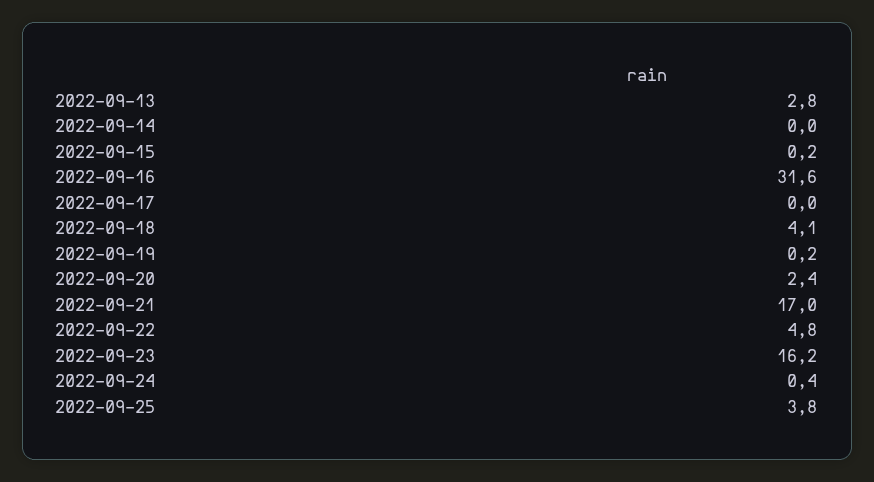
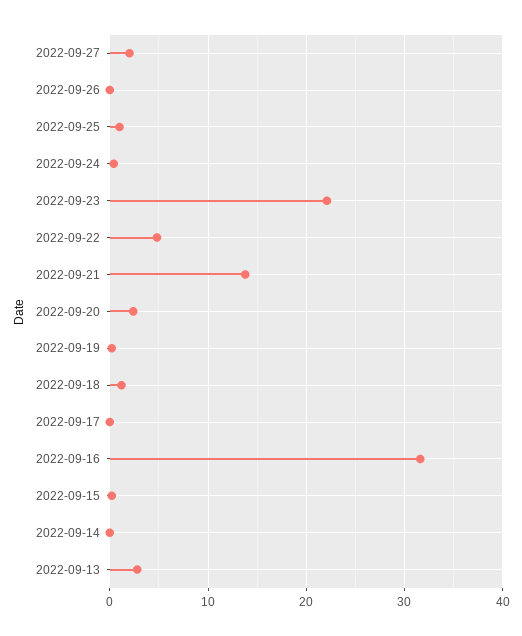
2022-09-18: 4.1 -> 1
2022-09-21: 17 -> 14
2022-09-23: 16.2 -> 22
2022-09-25: 3.8 -> 1
2022-09-27: none -> 2
2022-09-26: none -> 0

